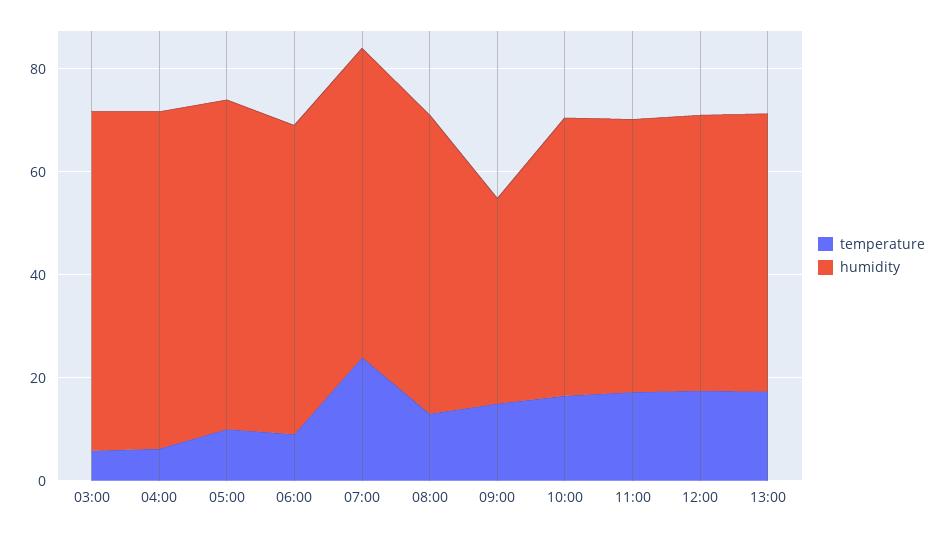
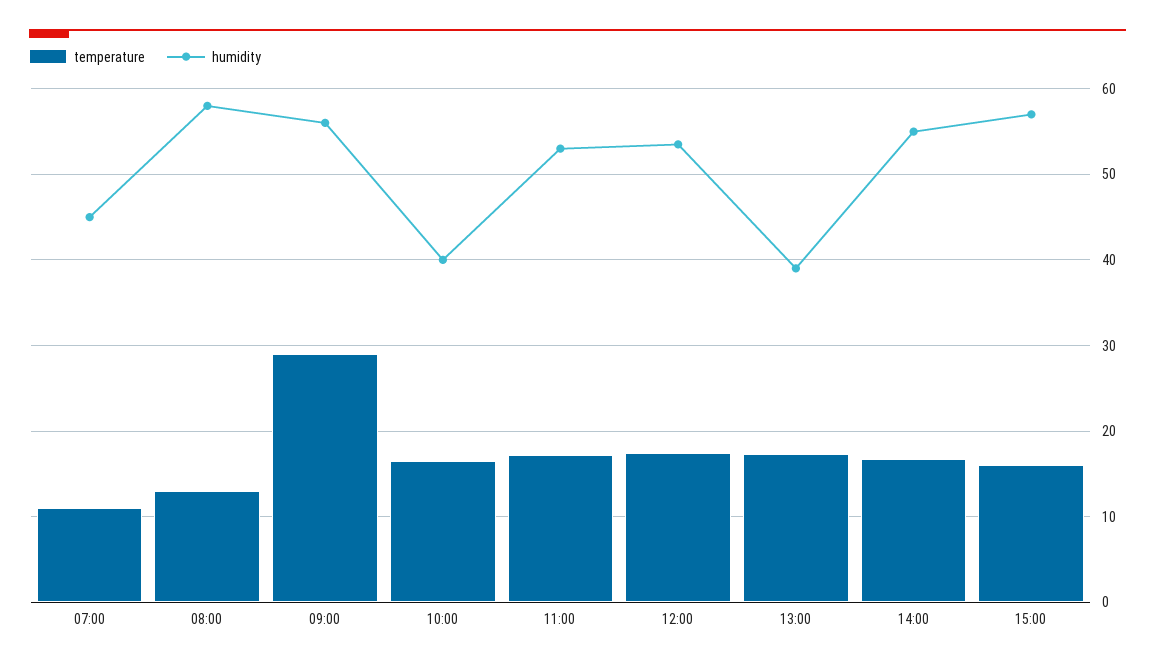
temperature, 03:00: 5 -> none
humidity, 03:00: 65 -> none
temperature, 04:00: 5 -> none
humidity, 04:00: 65 -> none
temperature, 05:00: 10 -> none
humidity, 05:00: 65 -> none
temperature, 06:00: 10 -> none
humidity, 06:00: 60 -> none
temperature, 07:00: 25 -> 11
humidity, 07:00: 60 -> 45
temperature, 09:00: 15 -> 29
humidity, 09:00: 40 -> 56
humidity, 10:00: 55 -> 40
humidity, 13:00: 55 -> 39
temperature, 14:00: none -> 17
humidity, 14:00: none -> 55
temperature, 15:00: none -> 16
humidity, 15:00: none -> 57

